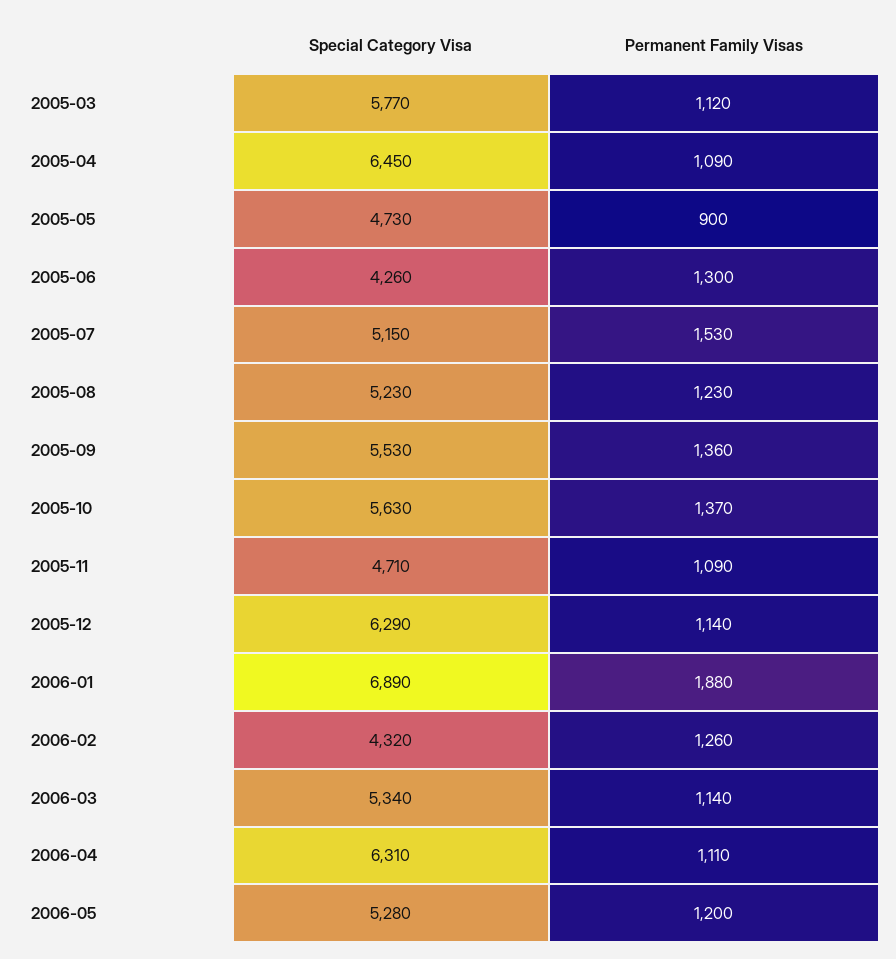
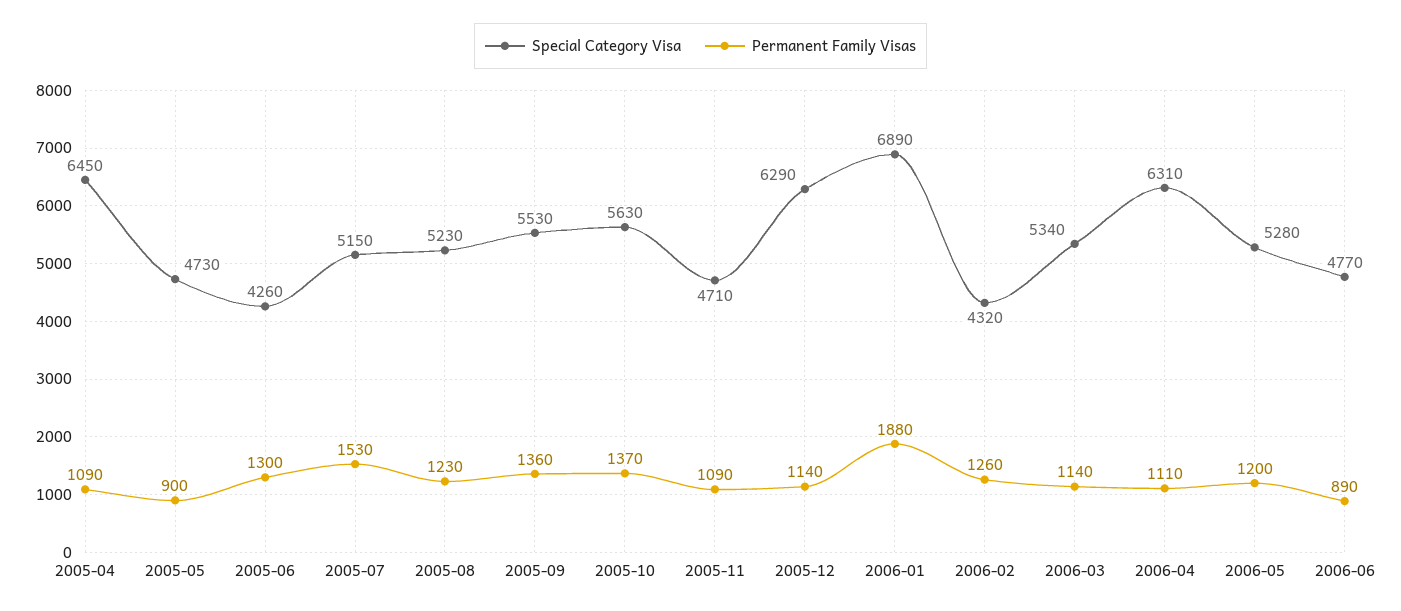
Special Category Visa, 2005-03: 5770 -> none
Permanent Family Visas, 2005-03: 1120 -> none
Special Category Visa, 2006-06: none -> 4770
Permanent Family Visas, 2006-06: none -> 890

